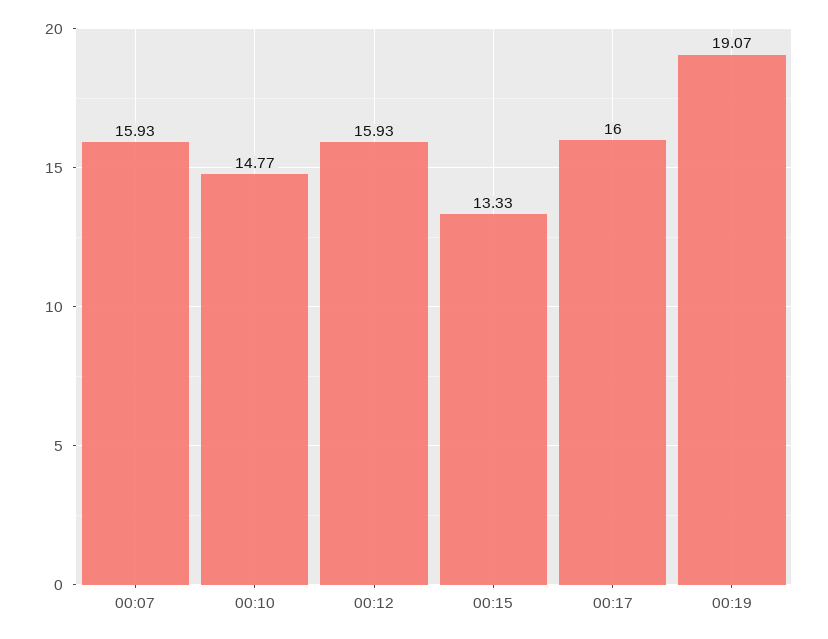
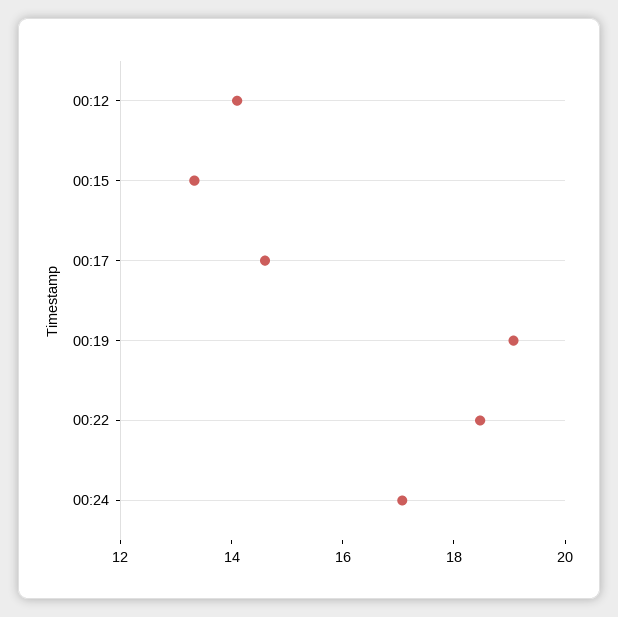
00:07: 15.93 -> none
00:10: 14.77 -> none
00:12: 15.93 -> 14
00:17: 16 -> 14.5
00:22: none -> 18.5
00:24: none -> 17

